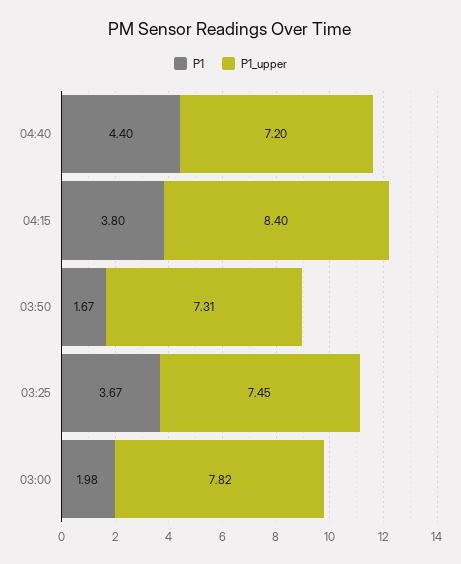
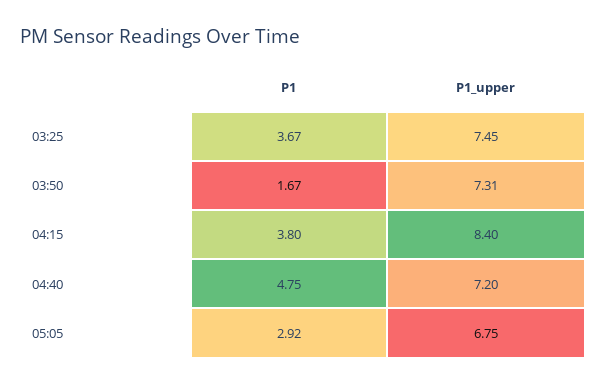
P1, 04:40: 4.4 -> 4.75
P1, 03:00: 1.98 -> none
P1_upper, 03:00: 7.82 -> none
P1, 05:05: none -> 2.92
P1_upper, 05:05: none -> 6.75

